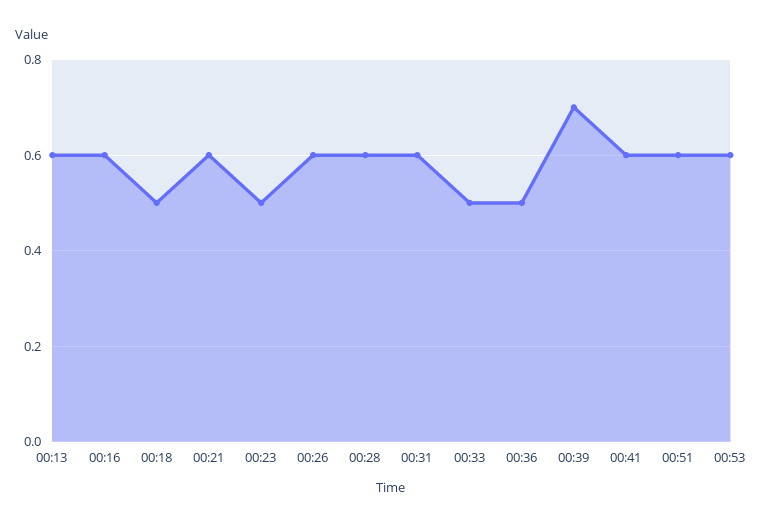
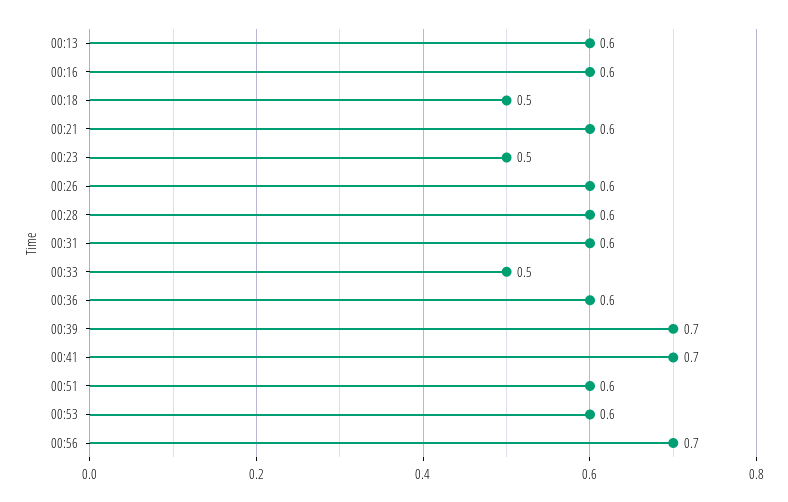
00:36: 0.5 -> 0.6
00:41: 0.6 -> 0.7
00:56: none -> 0.7

